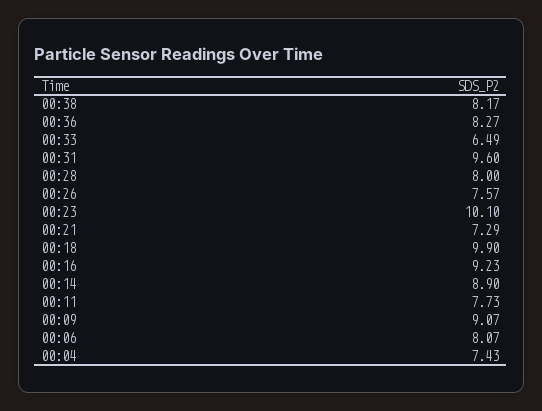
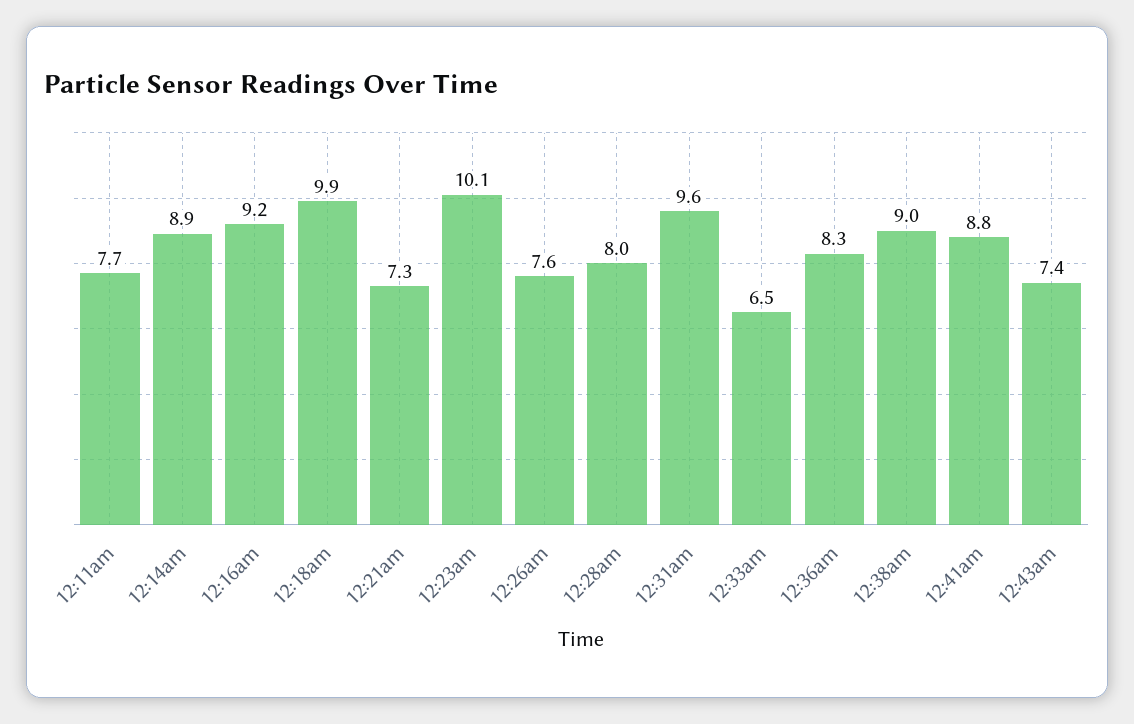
00:38: 8.17 -> 9
00:09: 9.07 -> none
00:06: 8.07 -> none
00:04: 7.43 -> none
12:41am: none -> 8.8
12:43am: none -> 7.4

